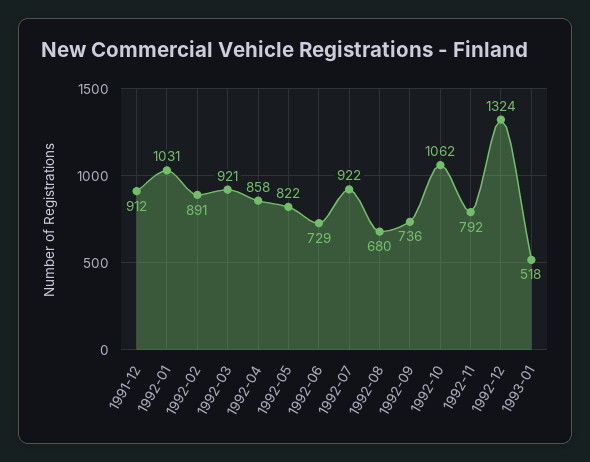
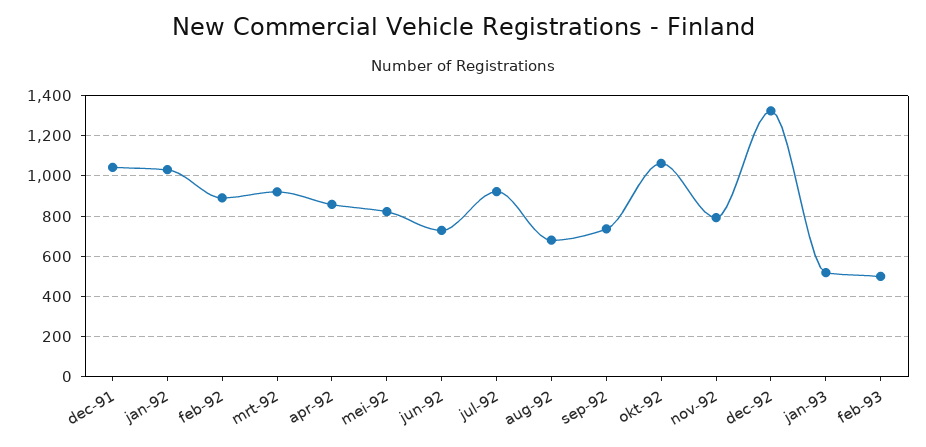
1991-12: 912 -> 1050
feb-93: none -> 500

